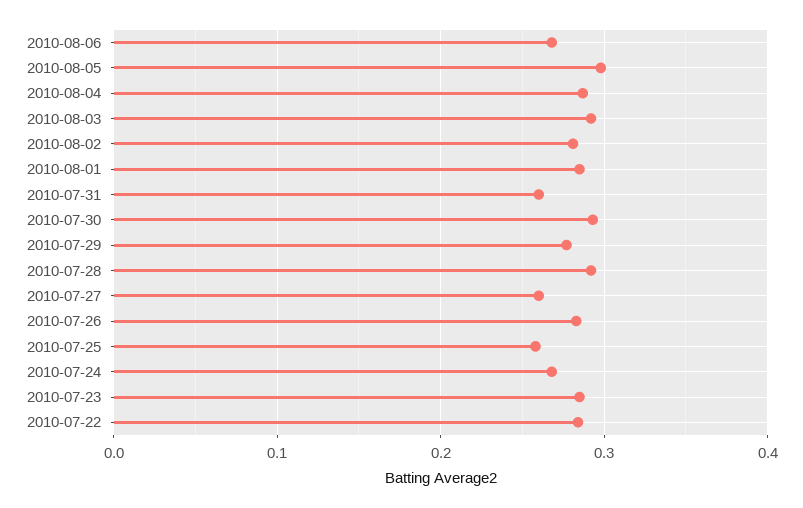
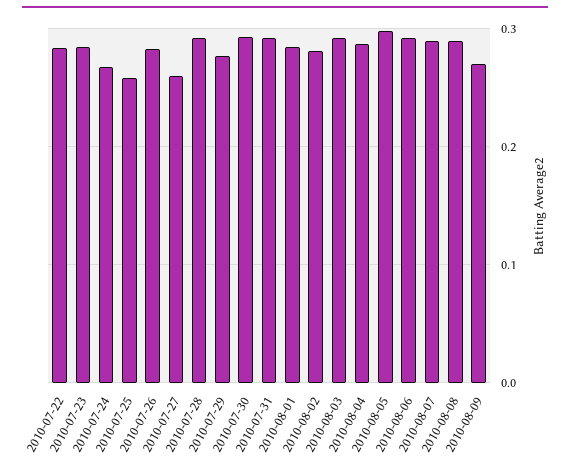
2010-08-06: 0.27 -> 0.29
2010-07-31: 0.26 -> 0.29
2010-08-07: none -> 0.29
2010-08-08: none -> 0.29
2010-08-09: none -> 0.27

